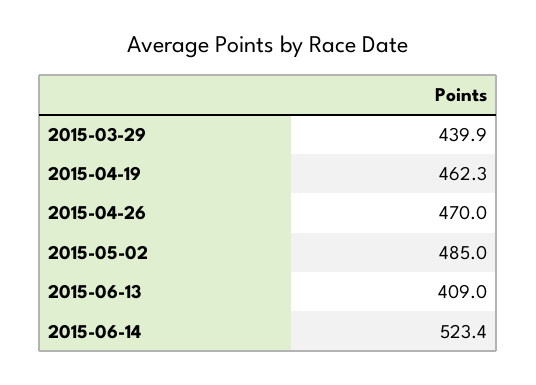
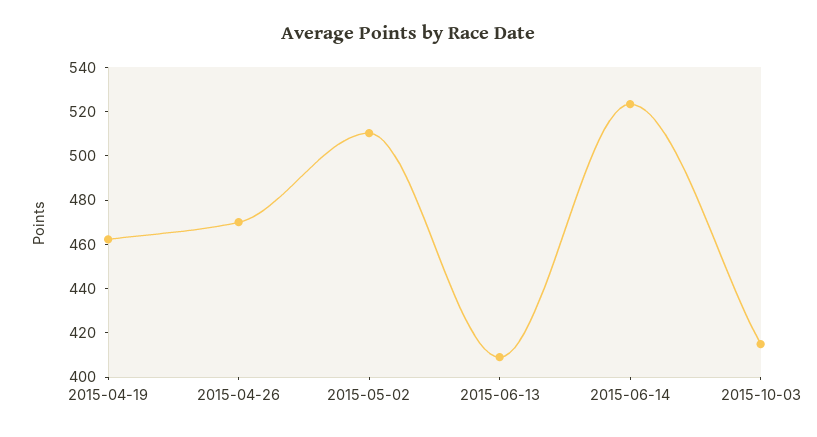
2015-03-29: 439.9 -> none
2015-05-02: 485 -> 510
2015-10-03: none -> 415

